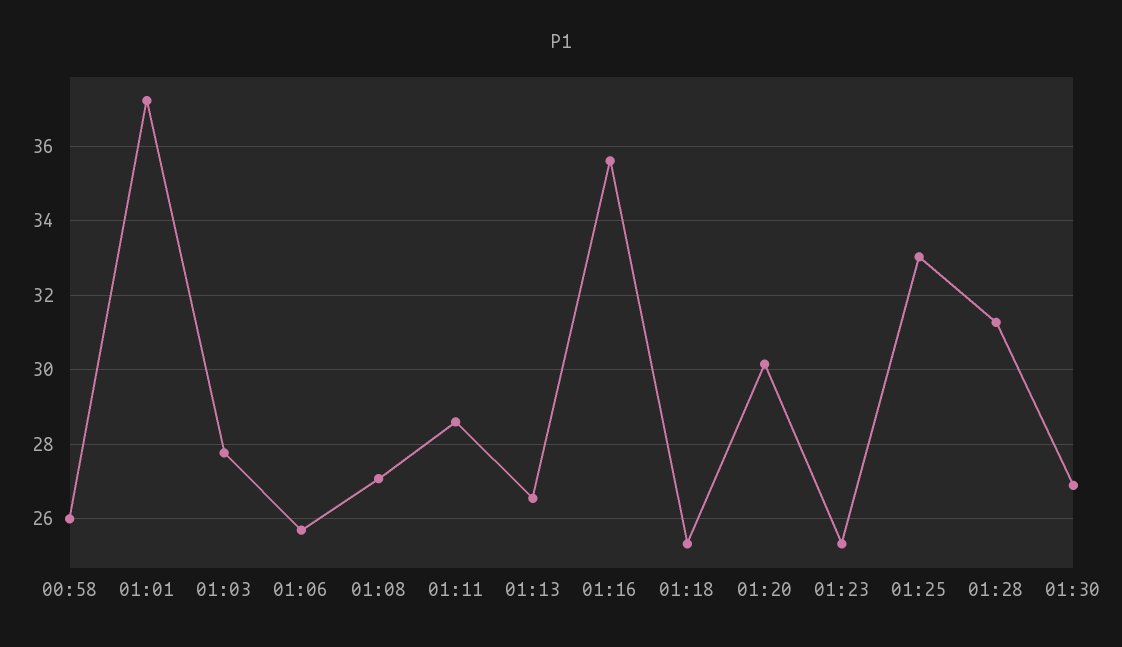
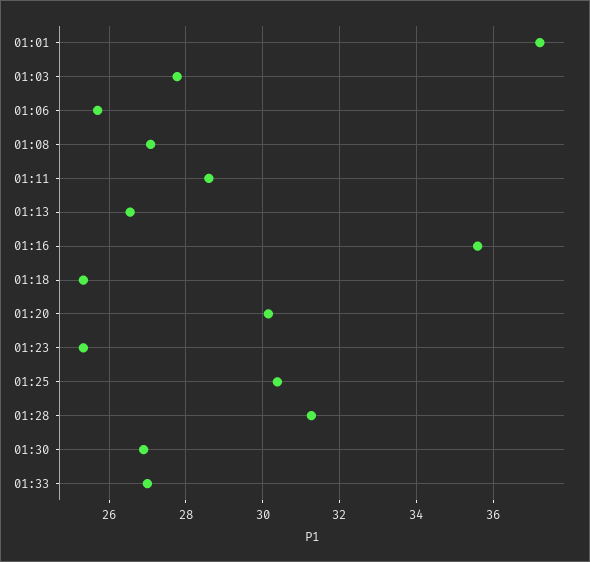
00:58: 26 -> none
01:25: 33 -> 30.4
01:33: none -> 27

